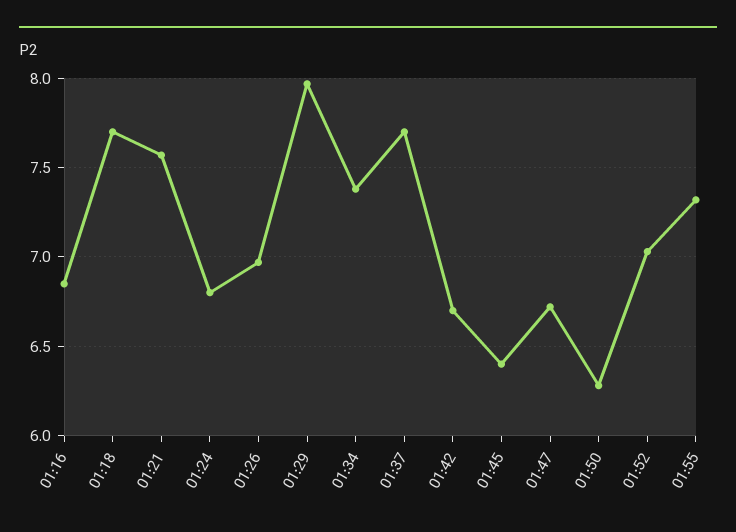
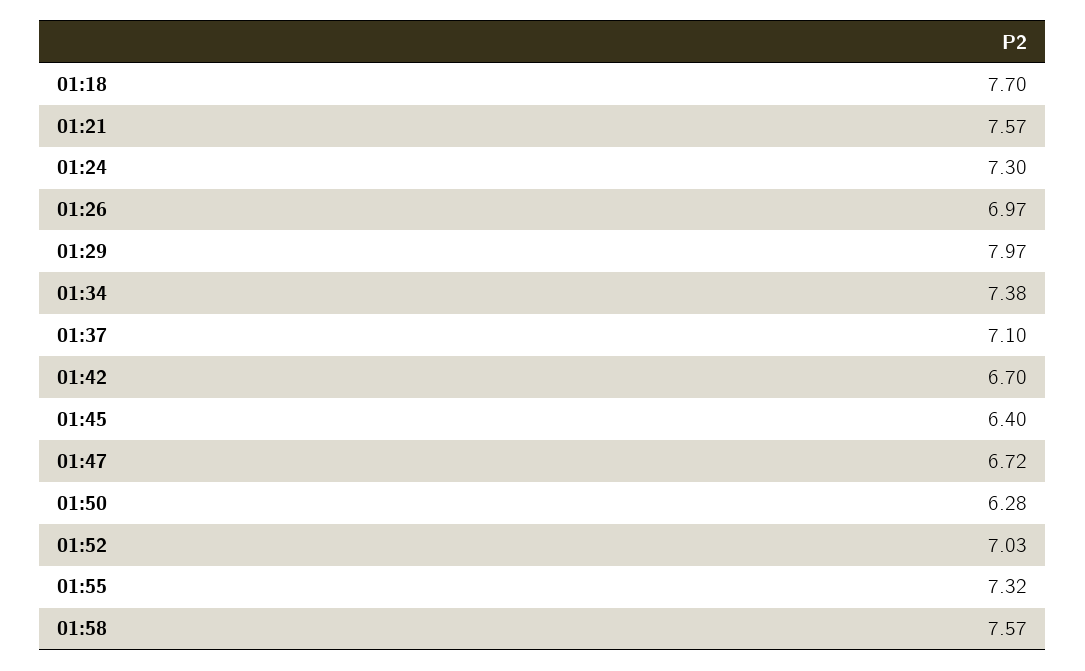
01:16: 6.85 -> none
01:24: 6.8 -> 7.3
01:37: 7.7 -> 7.1
01:58: none -> 7.57

